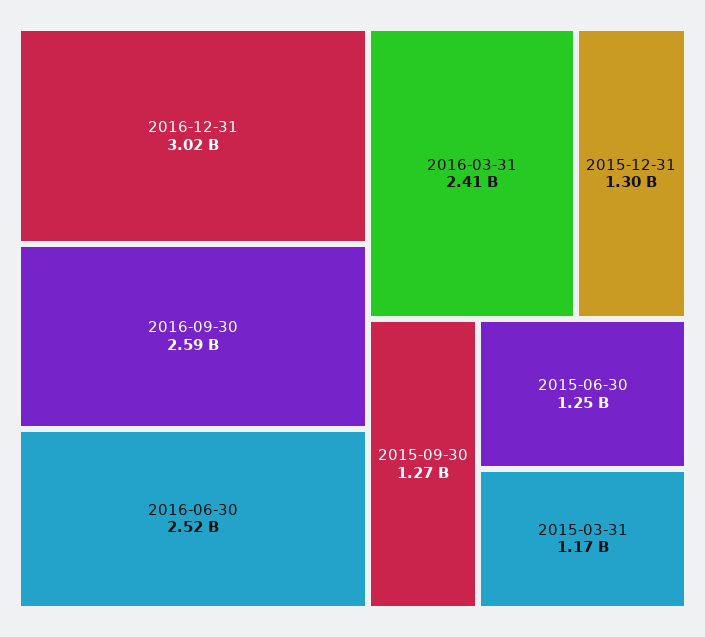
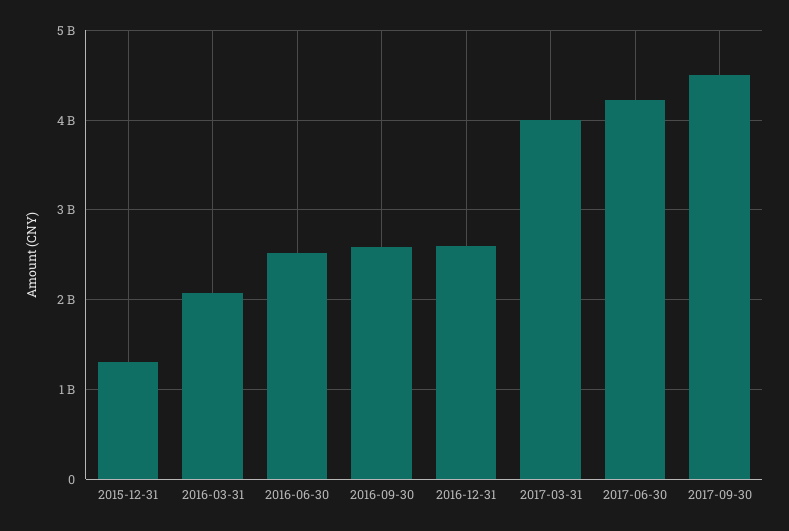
2016-12-31: 3020000000 -> 2600000000
2016-03-31: 2410000000 -> 2100000000
2015-09-30: 1270000000 -> none
2015-06-30: 1250000000 -> none
2015-03-31: 1170000000 -> none
2017-03-31: none -> 4000000000
2017-06-30: none -> 4200000000
2017-09-30: none -> 4500000000

